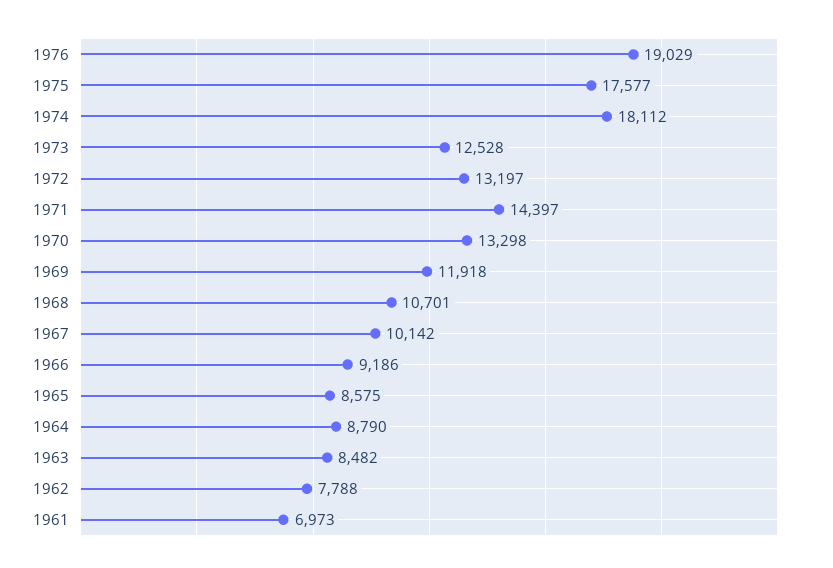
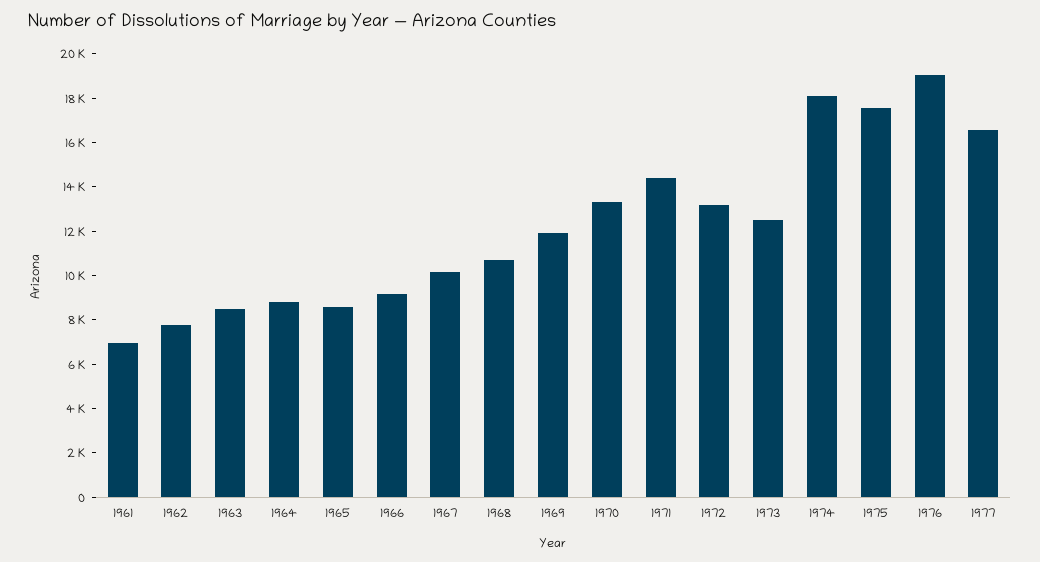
1977: none -> 16500

